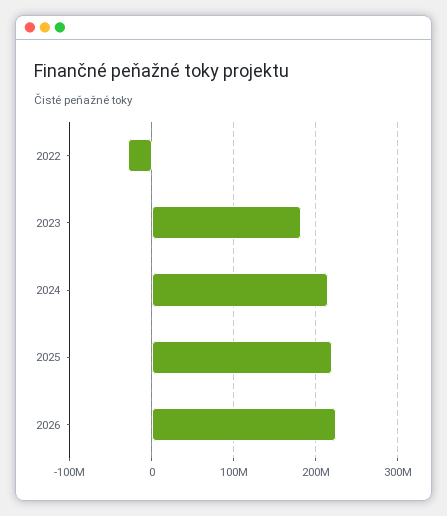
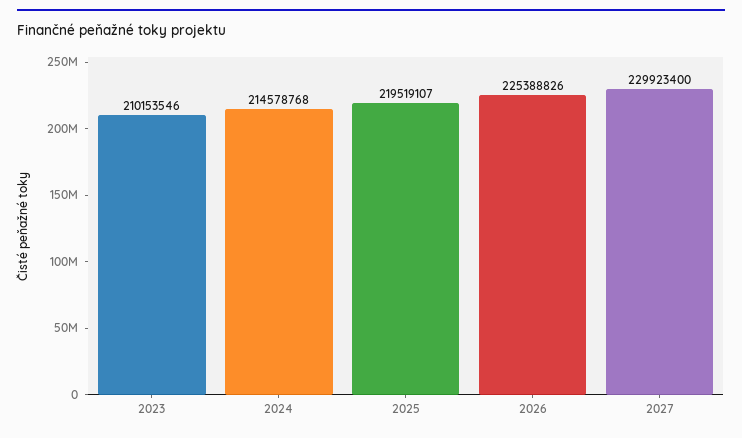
2022: -30000000 -> none
2023: 180000000 -> 210153546
2027: none -> 229923400

